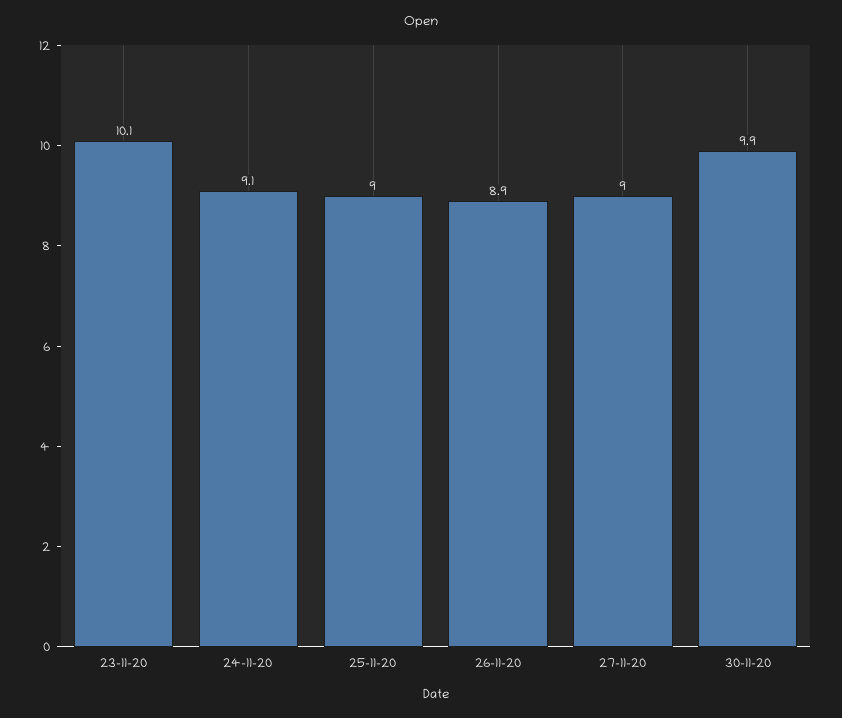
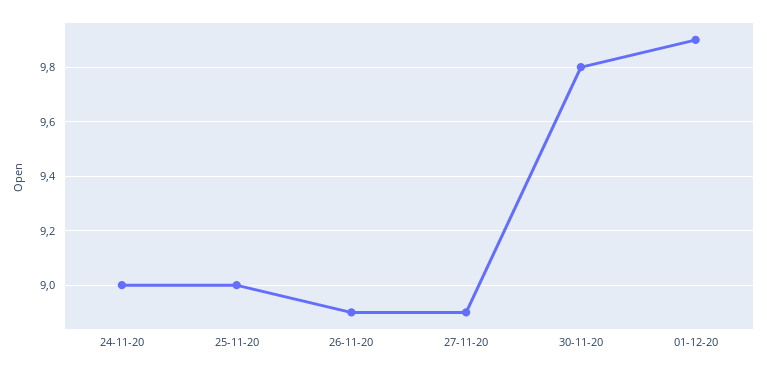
23-11-20: 10.1 -> none
24-11-20: 9.1 -> 9
27-11-20: 9 -> 8.9
30-11-20: 9.9 -> 9.8
01-12-20: none -> 9.9

